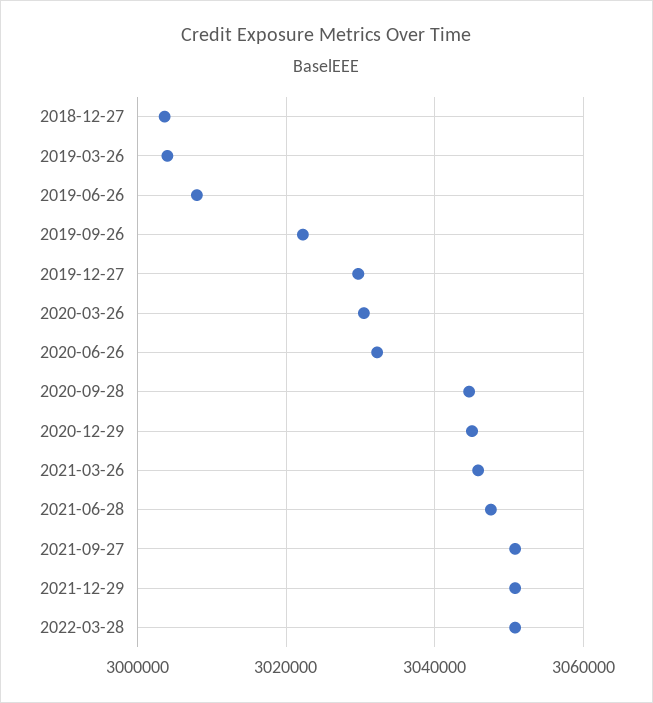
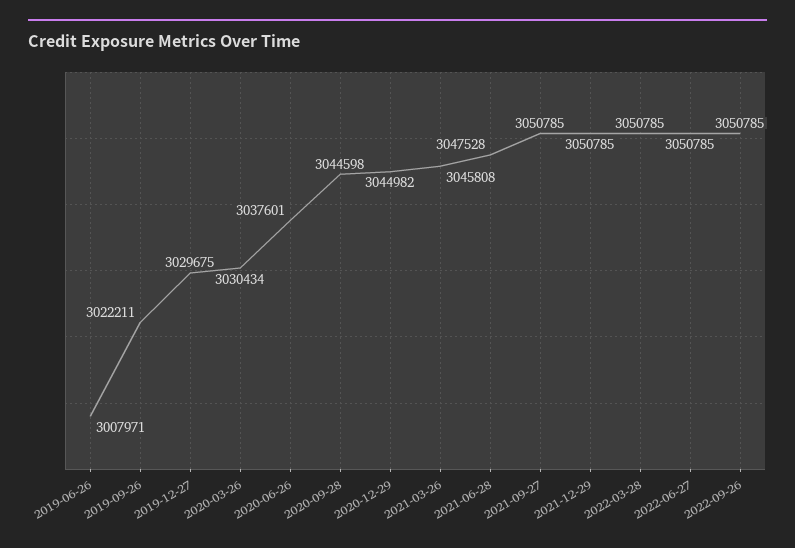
2018-12-27: 3004000 -> none
2019-03-26: 3004000 -> none
2020-06-26: 3032000 -> 3037601
2022-06-27: none -> 3050785
2022-09-26: none -> 3050785

